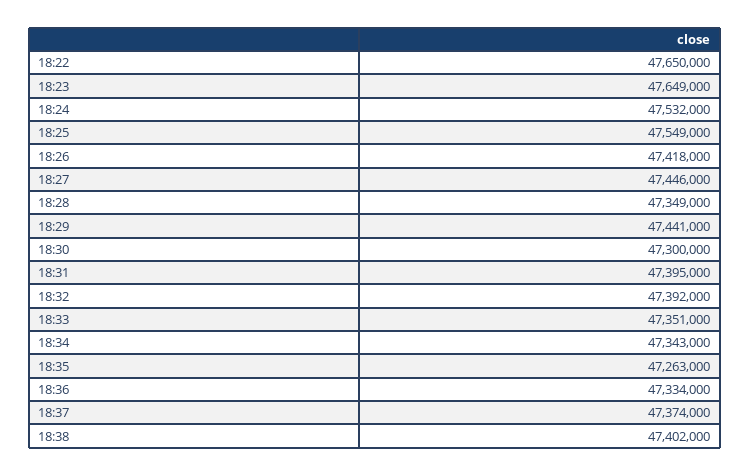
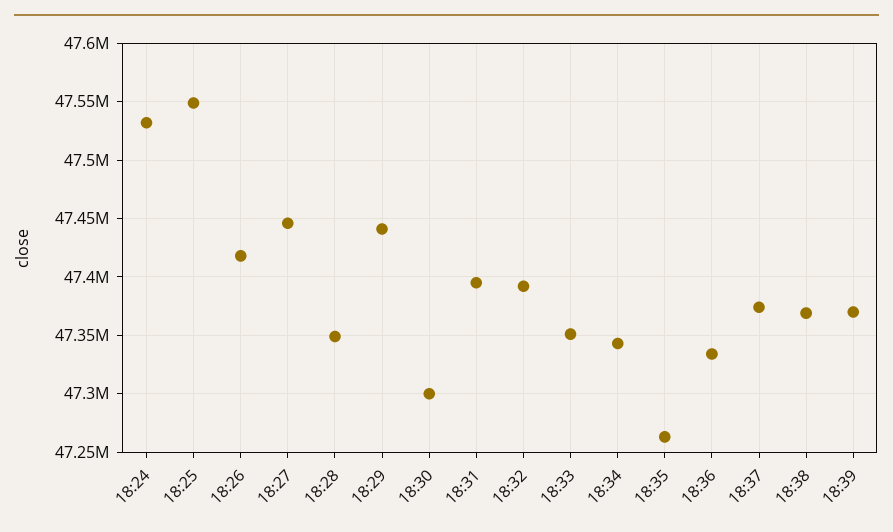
18:22: 47650000 -> none
18:23: 47649000 -> none
18:38: 47402000 -> 47370000
18:39: none -> 47370000

